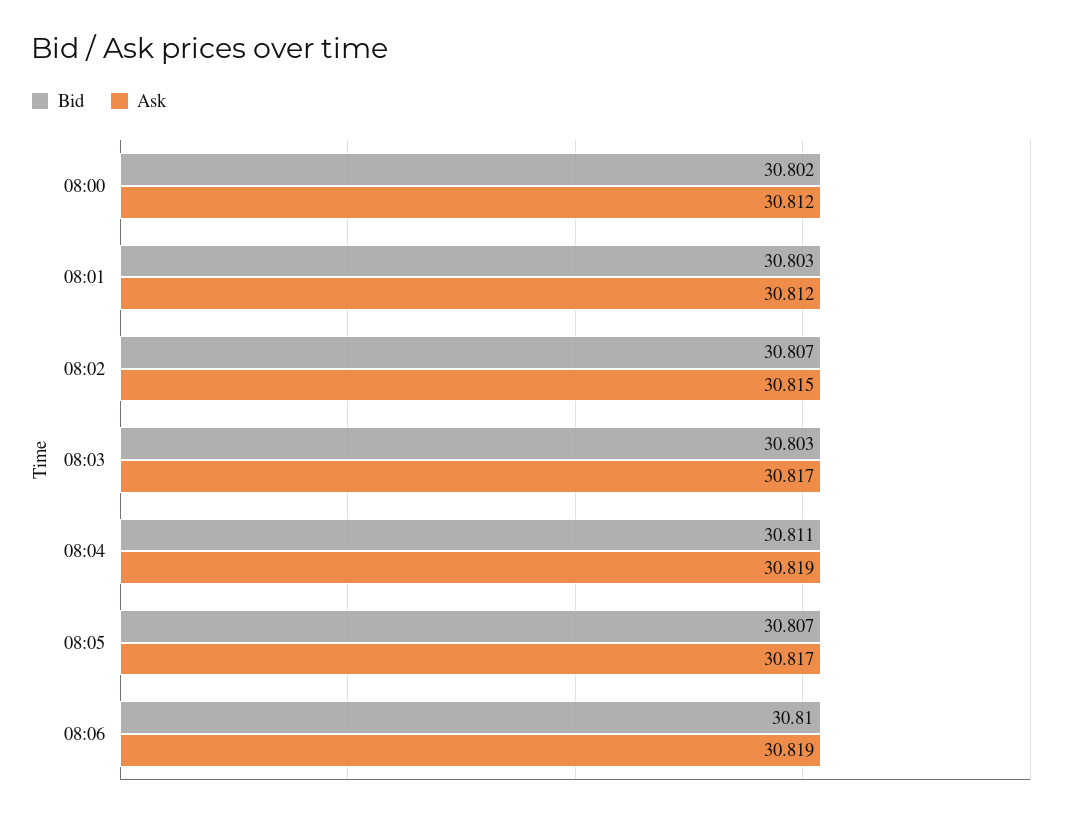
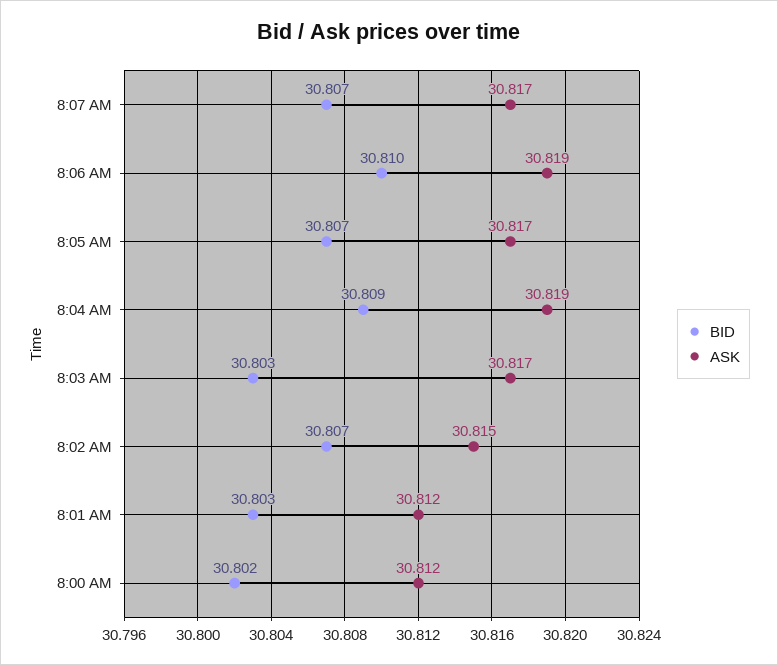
Bid, 08:04: 30.811 -> 30.809
Bid, 8:07 AM: none -> 30.807
Ask, 8:07 AM: none -> 30.817

